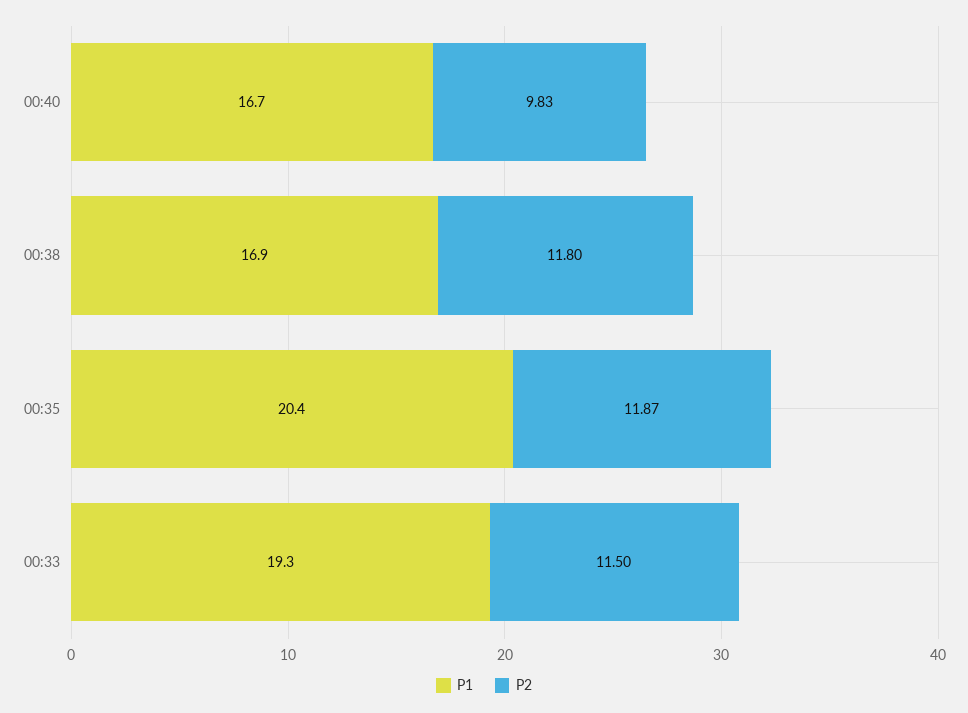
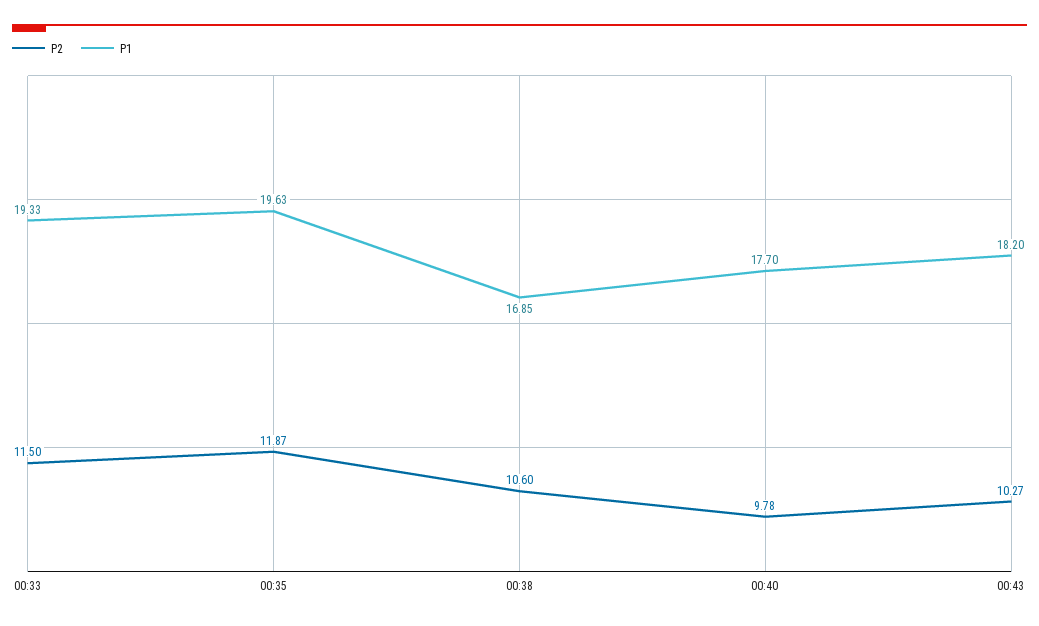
P1, 00:40: 16.7 -> 17.7
P2, 00:40: 9.83 -> 9.78
P2, 00:38: 11.8 -> 10.6
P1, 00:35: 20.4 -> 19.63
P2, 00:43: none -> 10.27
P1, 00:43: none -> 18.2

